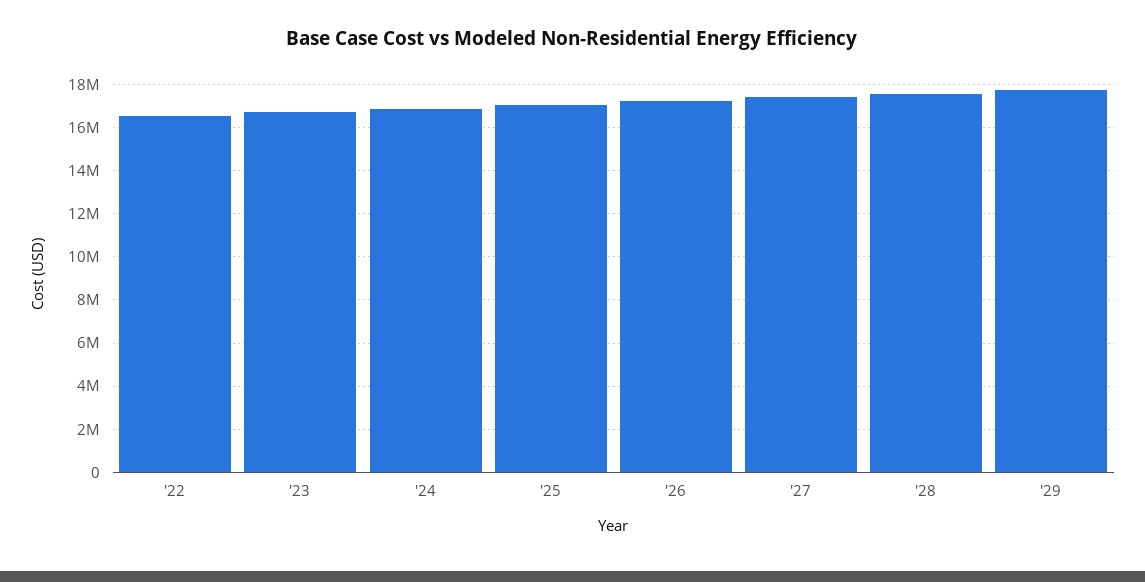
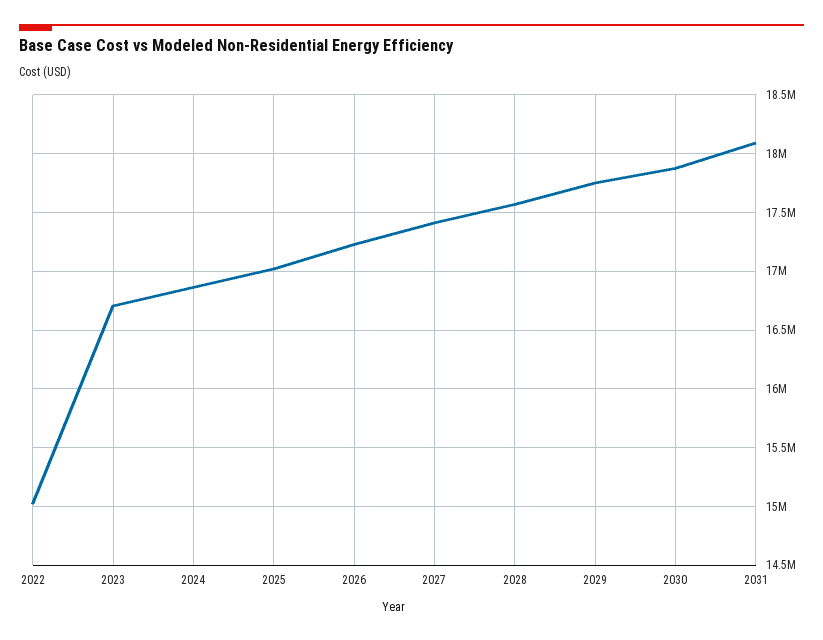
'22: 16500000 -> 15000000
2030: none -> 17900000
2031: none -> 18100000

